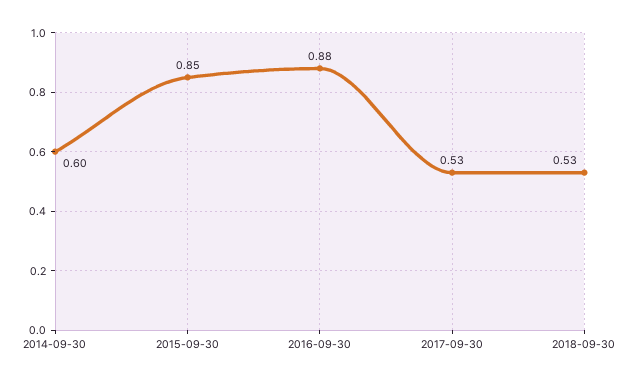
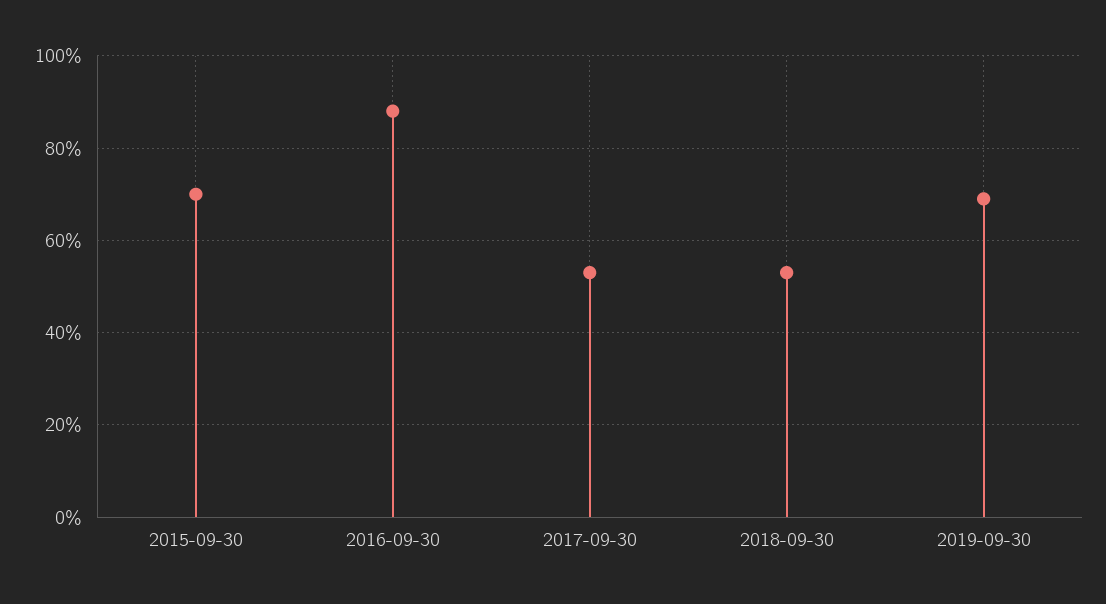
2014-09-30: 0.6 -> none
2015-09-30: 0.85 -> 0.7
2019-09-30: none -> 0.7

